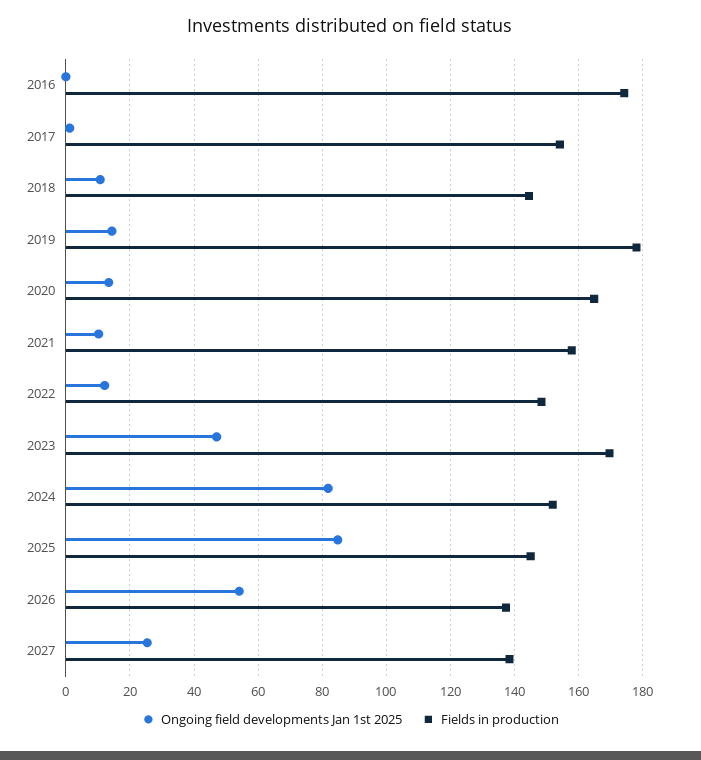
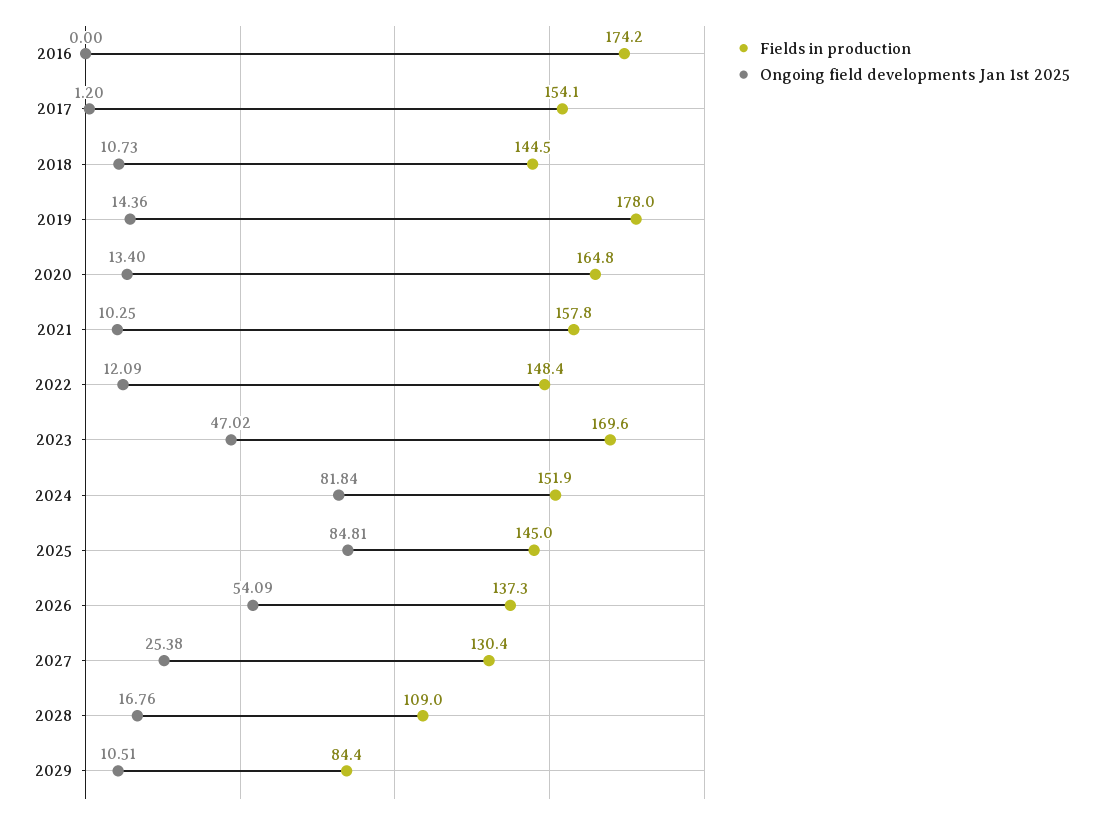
Fields in production, 2027: 138 -> 130.4
Fields in production, 2028: none -> 109
Ongoing field developments Jan 1st 2025, 2028: none -> 16.76
Fields in production, 2029: none -> 84.4
Ongoing field developments Jan 1st 2025, 2029: none -> 10.51

